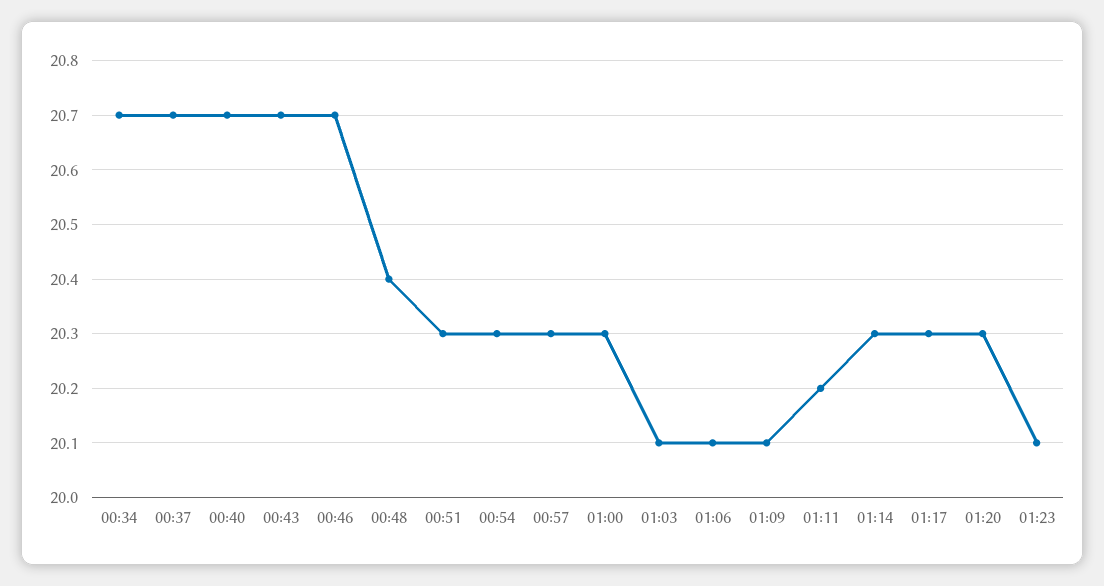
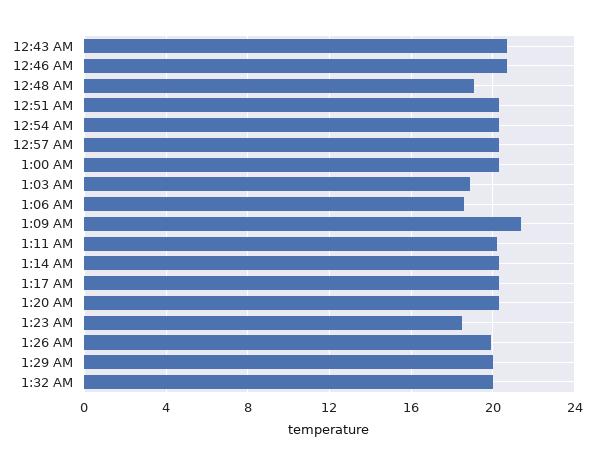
00:34: 20.7 -> none
00:37: 20.7 -> none
00:40: 20.7 -> none
00:48: 20.4 -> 19
01:03: 20.1 -> 19
01:06: 20.1 -> 18.5
01:09: 20.1 -> 21.5
01:23: 20.1 -> 18.5
1:26 AM: none -> 20
1:29 AM: none -> 20
1:32 AM: none -> 20

